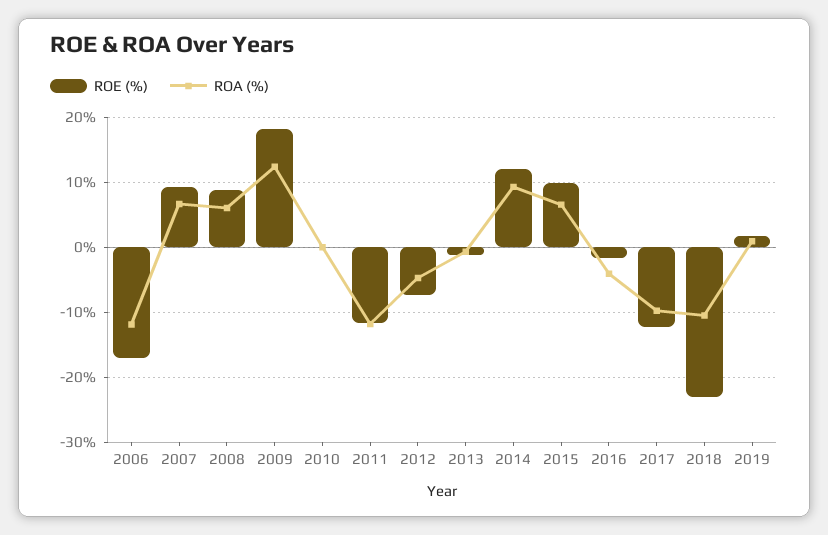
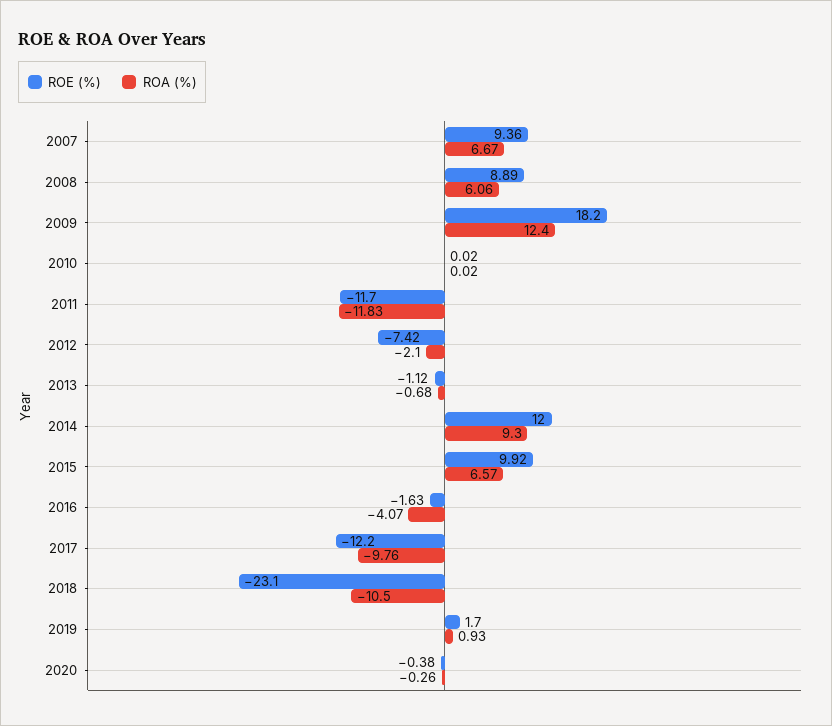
ROE (%), 2006: -17 -> none
ROA (%), 2006: -12 -> none
ROA (%), 2012: -5 -> -2.1
ROE (%), 2020: none -> -0.38
ROA (%), 2020: none -> -0.26

